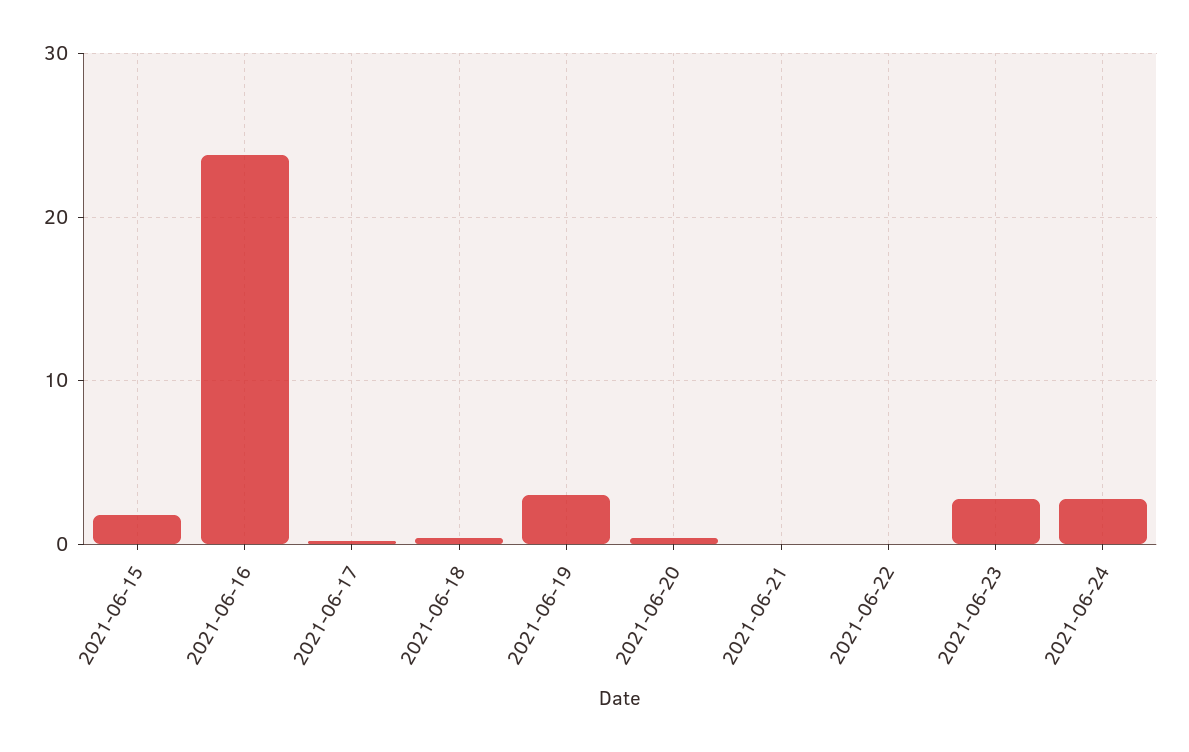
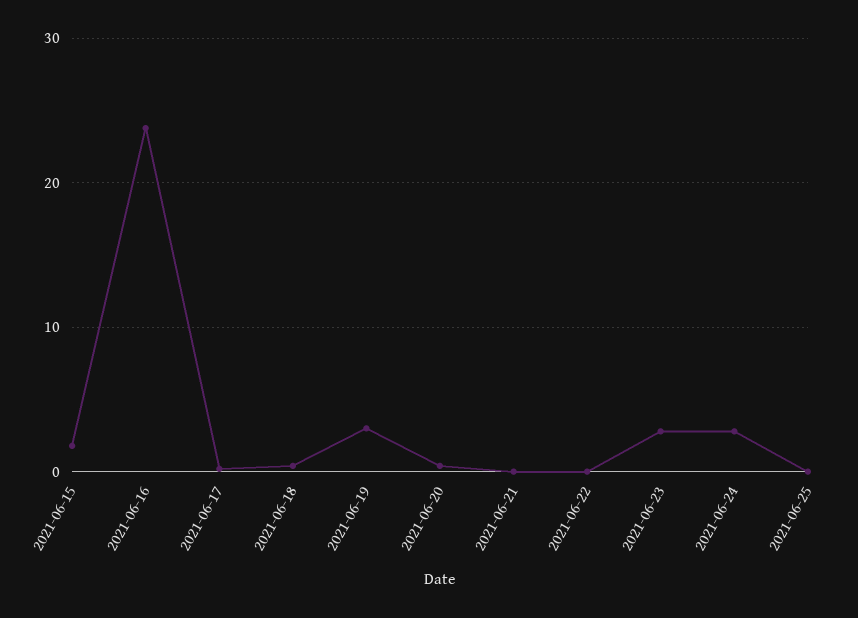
2021-06-25: none -> 0

